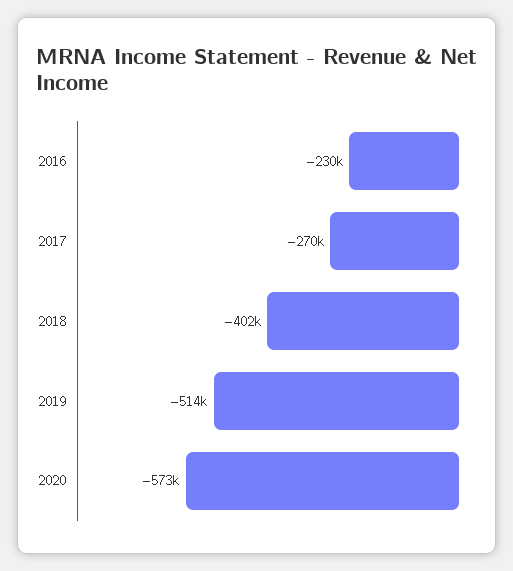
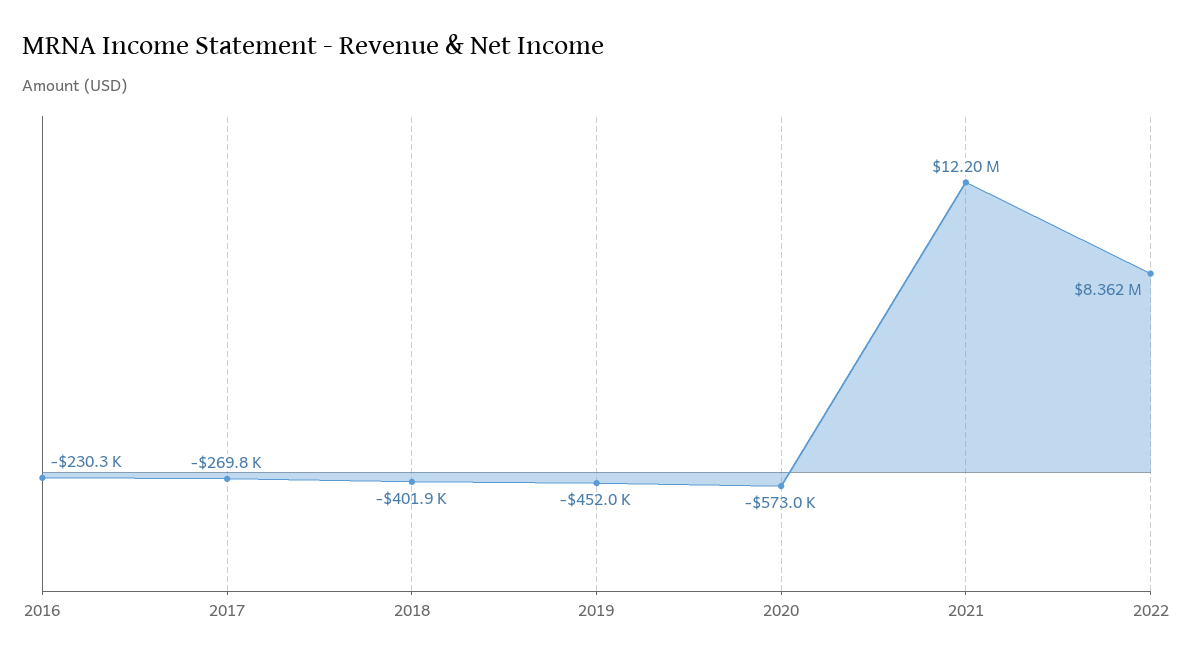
2019: -514000 -> -452000
2021: none -> 12200000
2022: none -> 8362000

